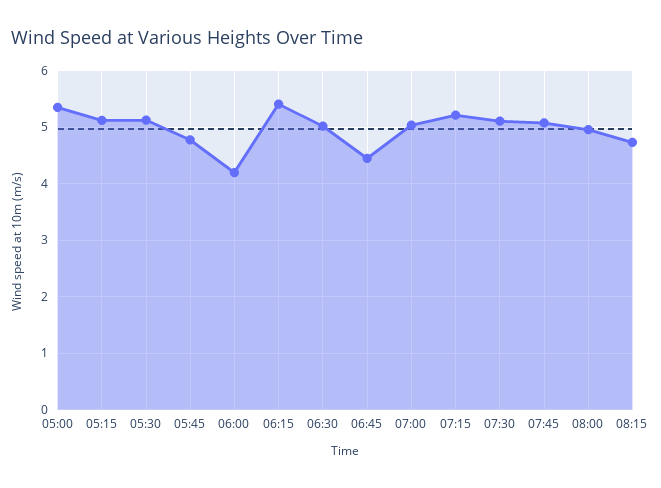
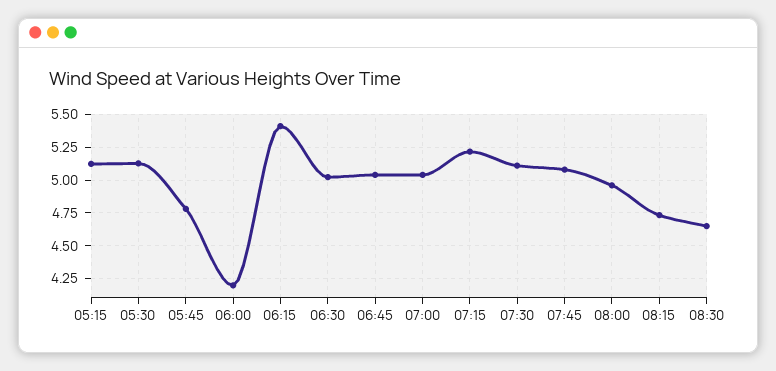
05:00: 5.4 -> none
06:45: 4.4 -> 5.05
08:30: none -> 4.65

